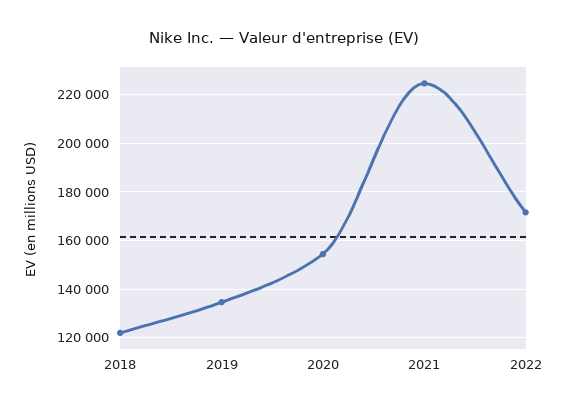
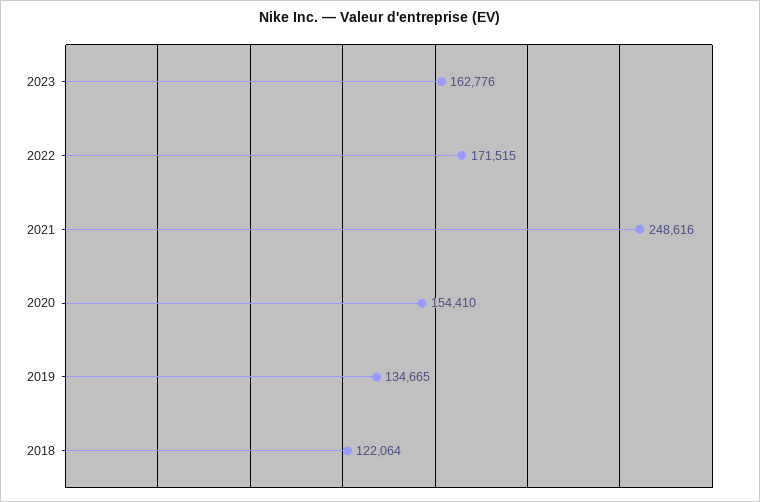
2021: 225000 -> 248616
2023: none -> 162776

